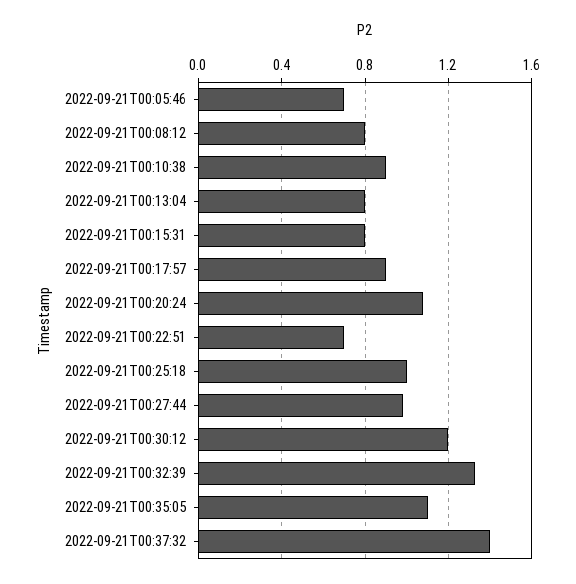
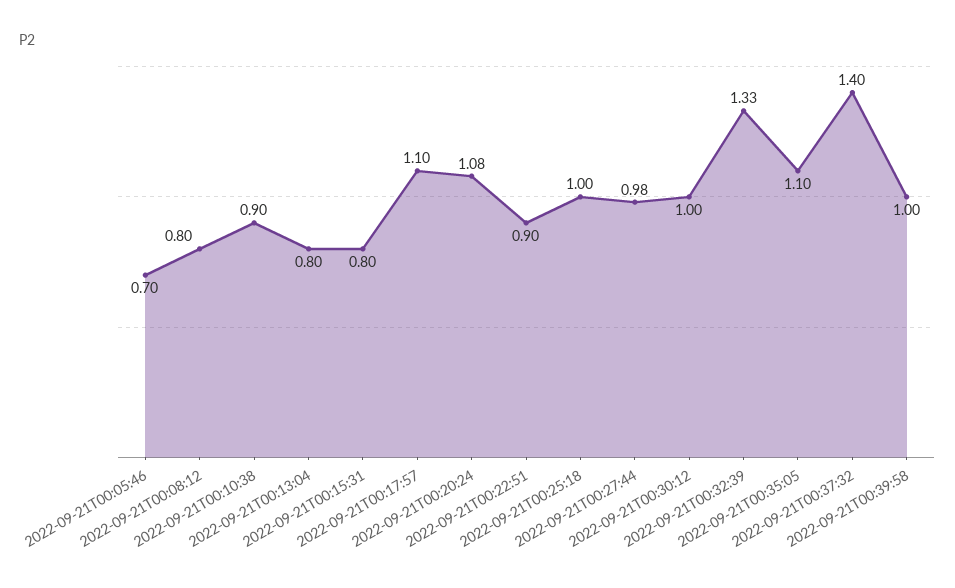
2022-09-21T00:17:57: 0.9 -> 1.1
2022-09-21T00:22:51: 0.7 -> 0.9
2022-09-21T00:30:12: 1.2 -> 1
2022-09-21T00:39:58: none -> 1

